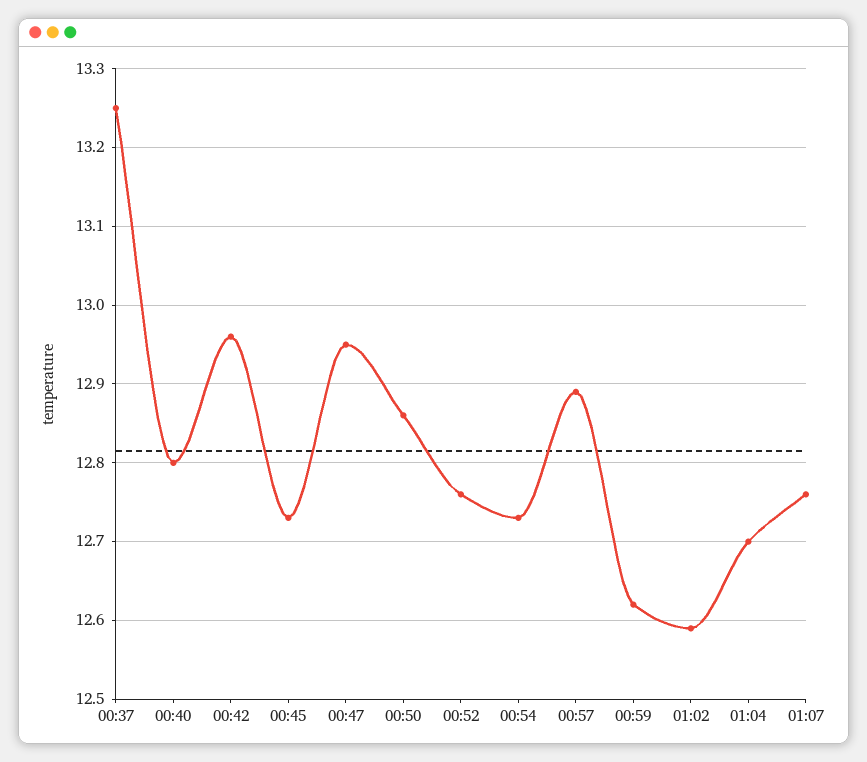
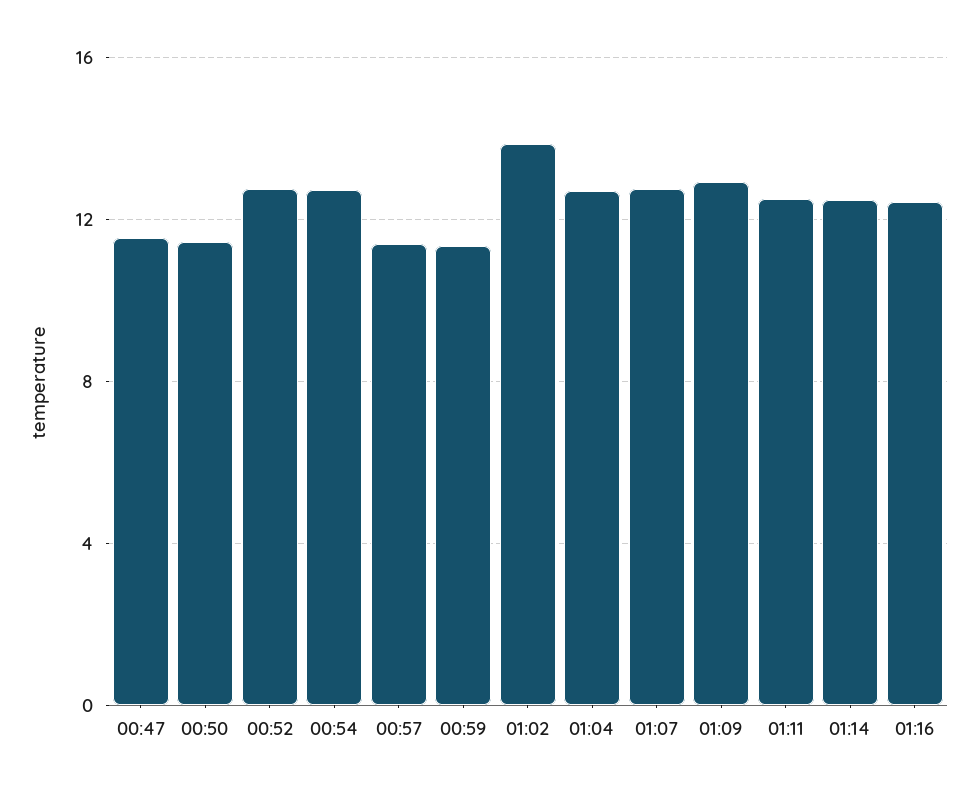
00:37: 13.25 -> none
00:40: 12.8 -> none
00:42: 12.96 -> none
00:45: 12.73 -> none
00:47: 12.95 -> 11.5
00:50: 12.86 -> 11.5
00:57: 12.89 -> 11.5
00:59: 12.62 -> 11.5
01:02: 12.59 -> 14
01:09: none -> 13
01:11: none -> 12.5
01:14: none -> 12.5
01:16: none -> 12.5

